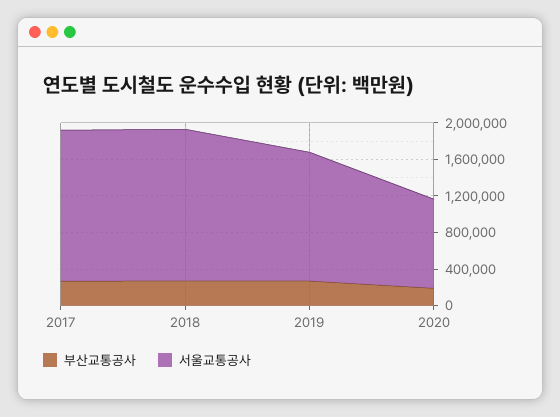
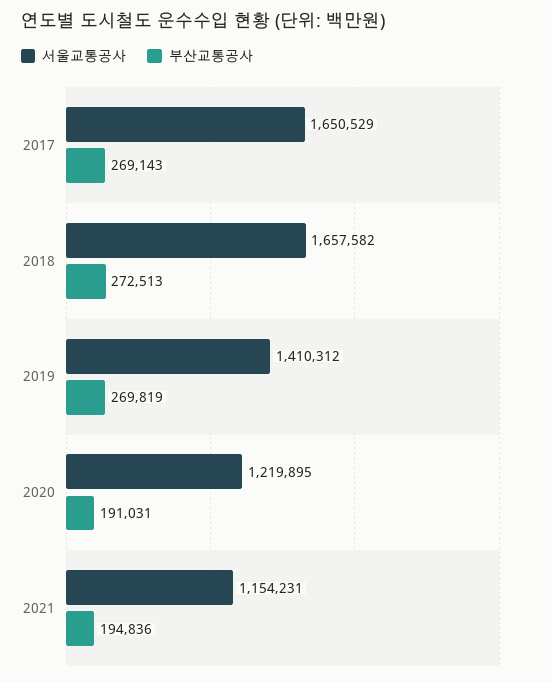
서울교통공사, 2020: 1000000 -> 1219895
서울교통공사, 2021: none -> 1154231
부산교통공사, 2021: none -> 194836

